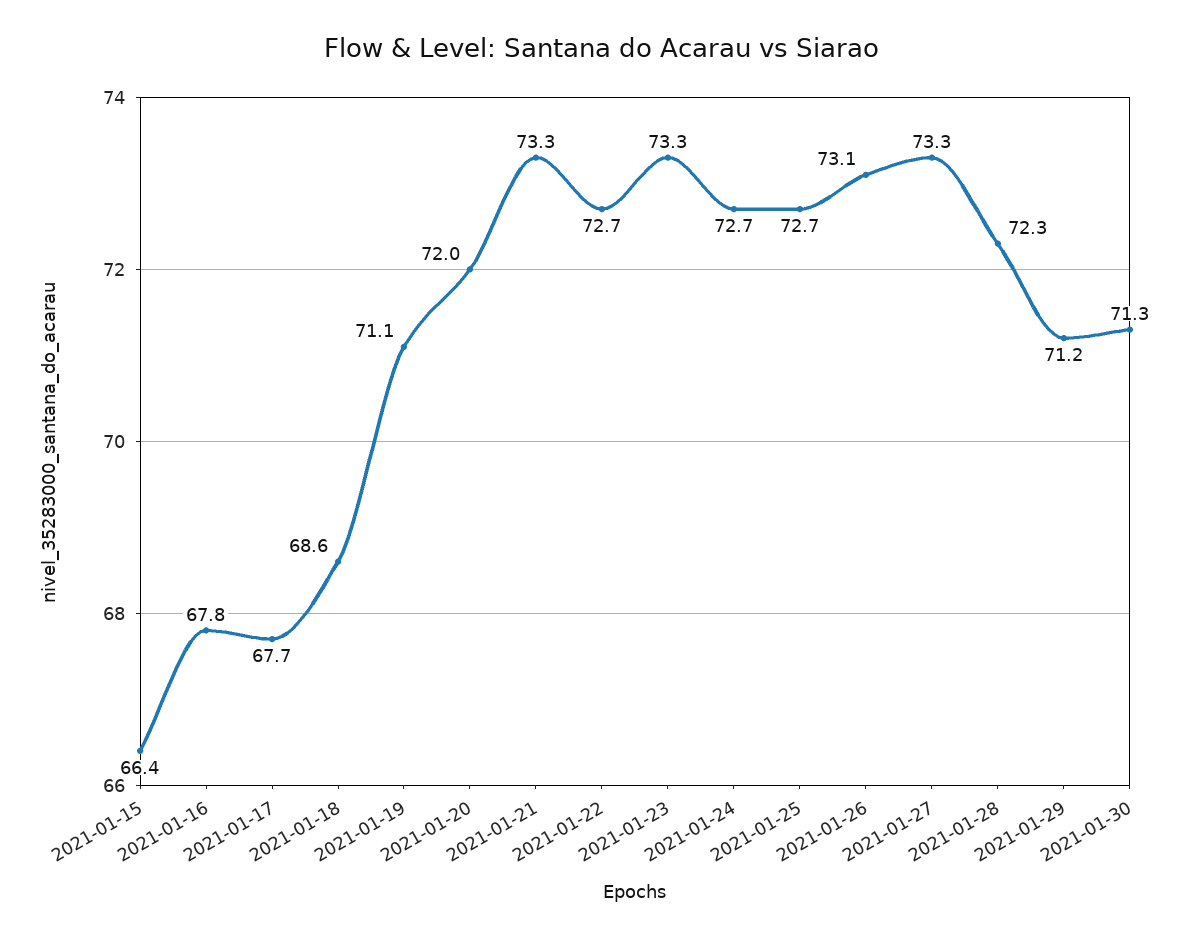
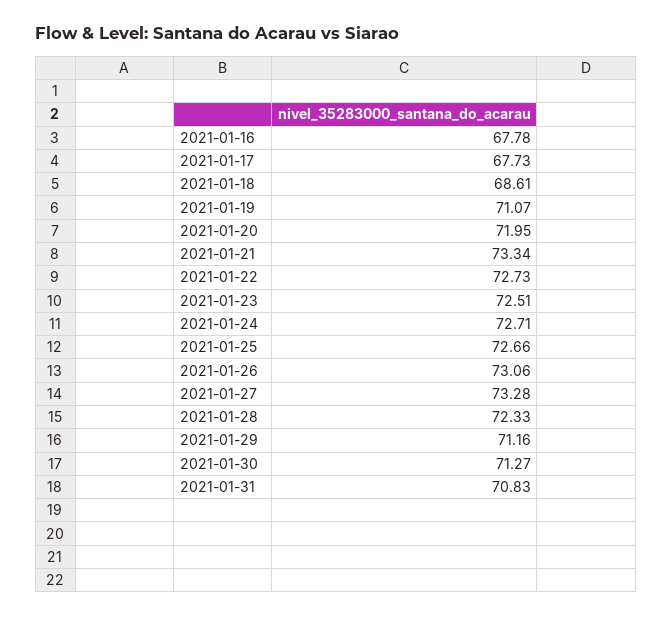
2021-01-15: 66.4 -> none
2021-01-23: 73.3 -> 72.51
2021-01-31: none -> 70.83

